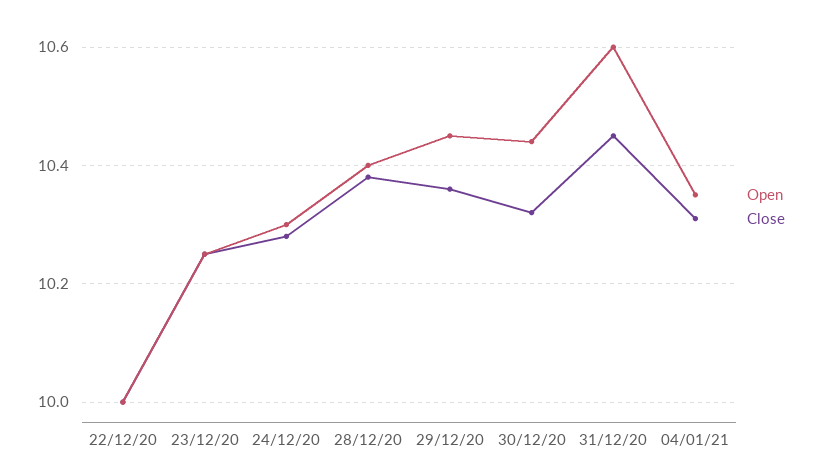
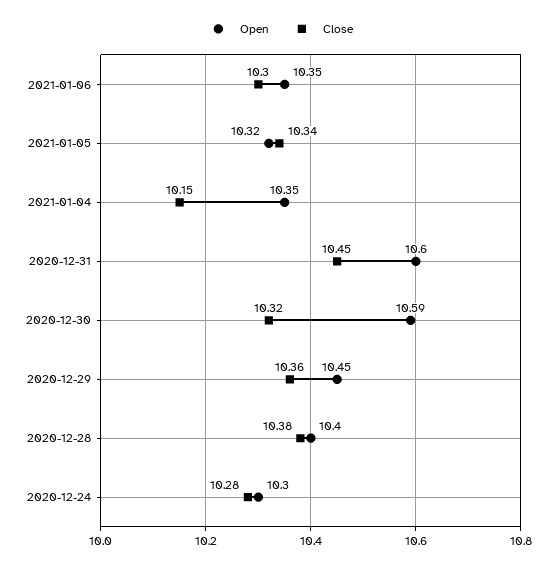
Open, 22/12/20: 10 -> none
Close, 22/12/20: 10 -> none
Open, 23/12/20: 10.25 -> none
Close, 23/12/20: 10.25 -> none
Open, 30/12/20: 10.45 -> 10.59
Close, 04/01/21: 10.3 -> 10.15
Open, 2021-01-06: none -> 10.35
Close, 2021-01-06: none -> 10.3
Open, 2021-01-05: none -> 10.32
Close, 2021-01-05: none -> 10.34

